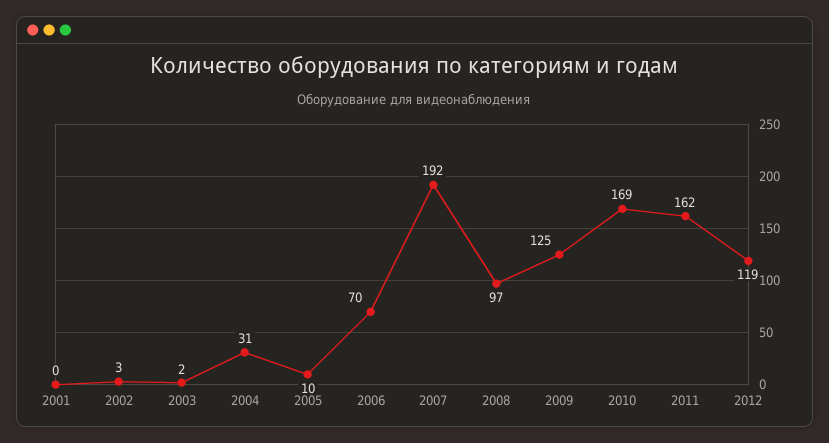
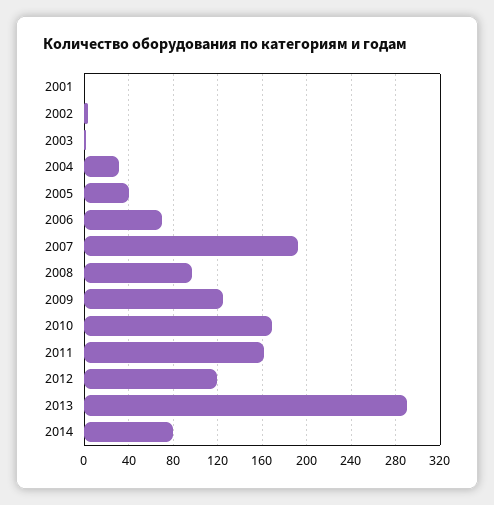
2005: 10 -> 40
2013: none -> 290
2014: none -> 80

